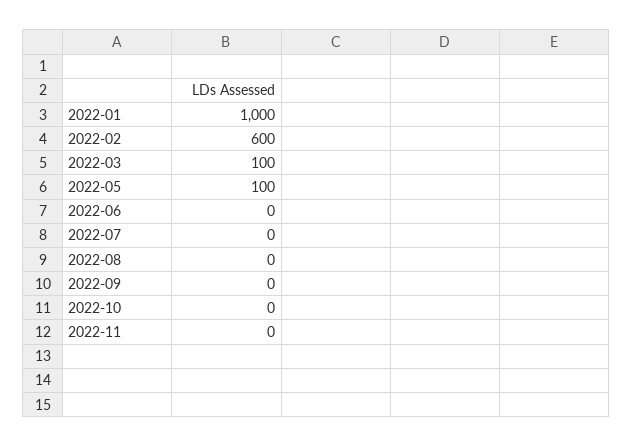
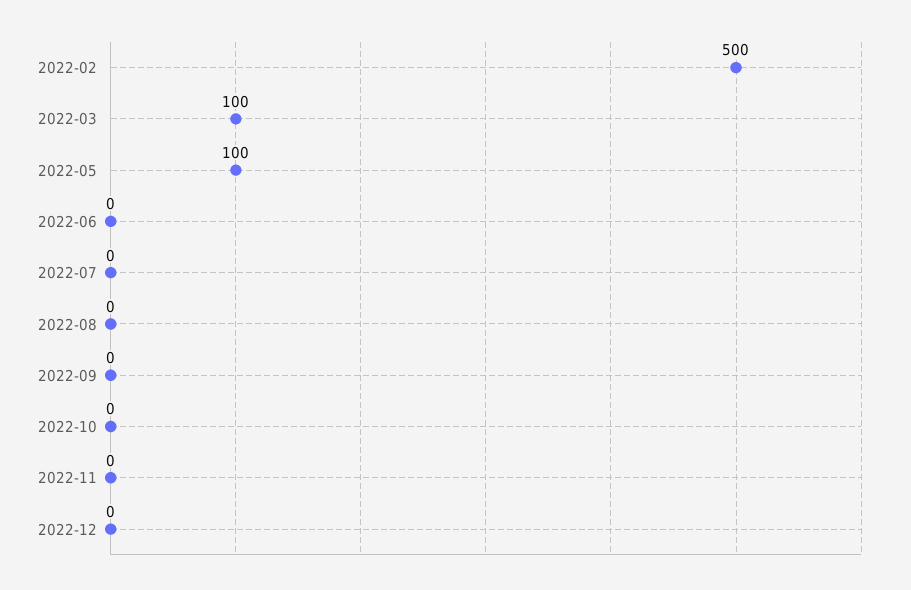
2022-01: 1000 -> none
2022-02: 600 -> 500
2022-12: none -> 0

